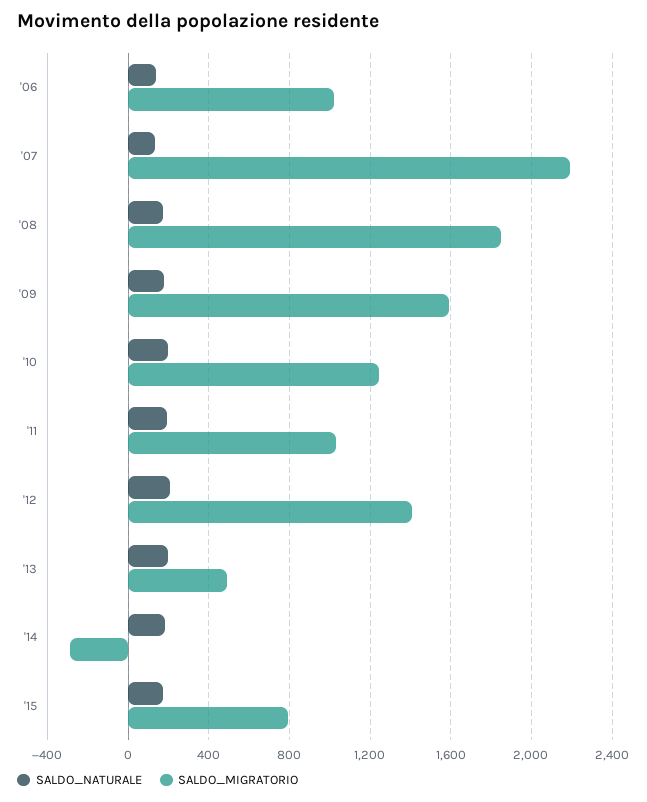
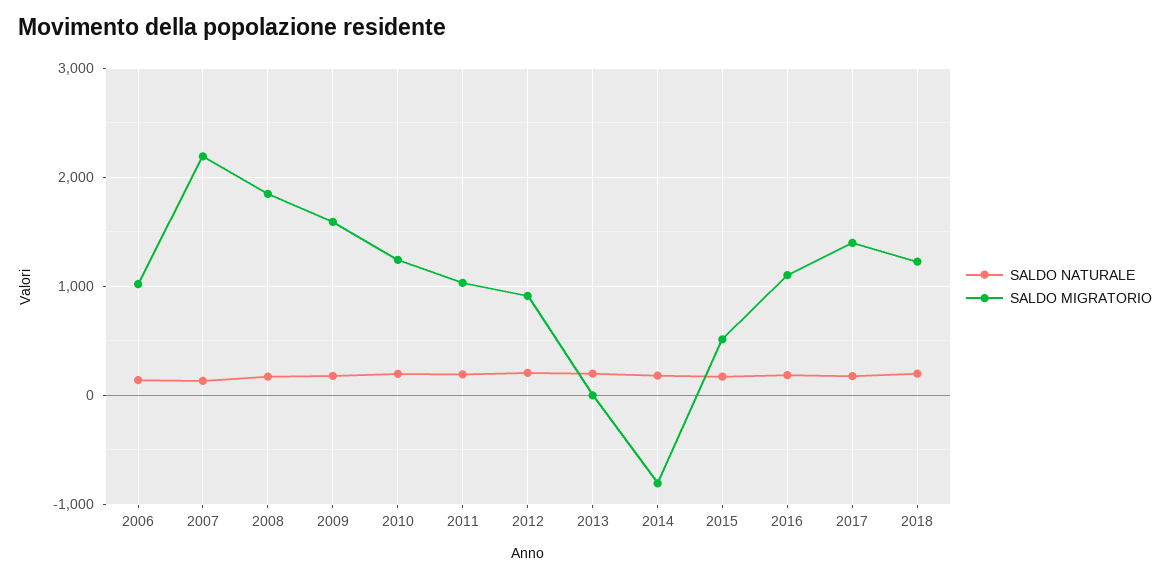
SALDO_MIGRATORIO, '12: 1400 -> 900
SALDO_MIGRATORIO, '13: 500 -> 0
SALDO_MIGRATORIO, '14: -300 -> -800
SALDO_MIGRATORIO, '15: 800 -> 500
SALDO_NATURALE, 2016: none -> 200
SALDO_MIGRATORIO, 2016: none -> 1100
SALDO_NATURALE, 2017: none -> 200
SALDO_MIGRATORIO, 2017: none -> 1400
SALDO_NATURALE, 2018: none -> 200
SALDO_MIGRATORIO, 2018: none -> 1200

